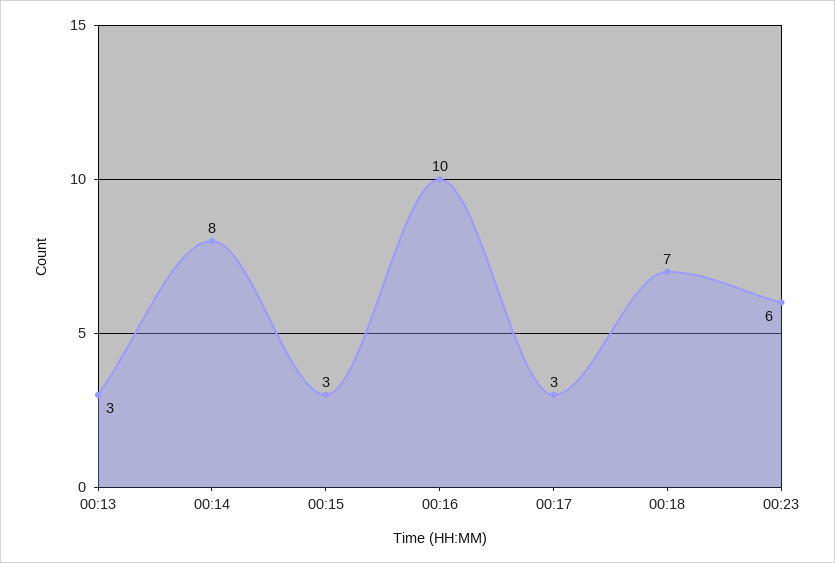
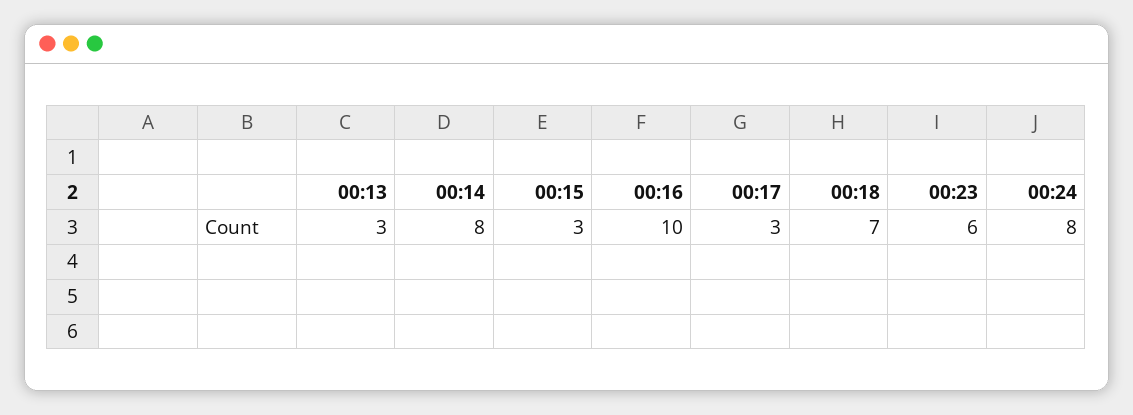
00:24: none -> 8

